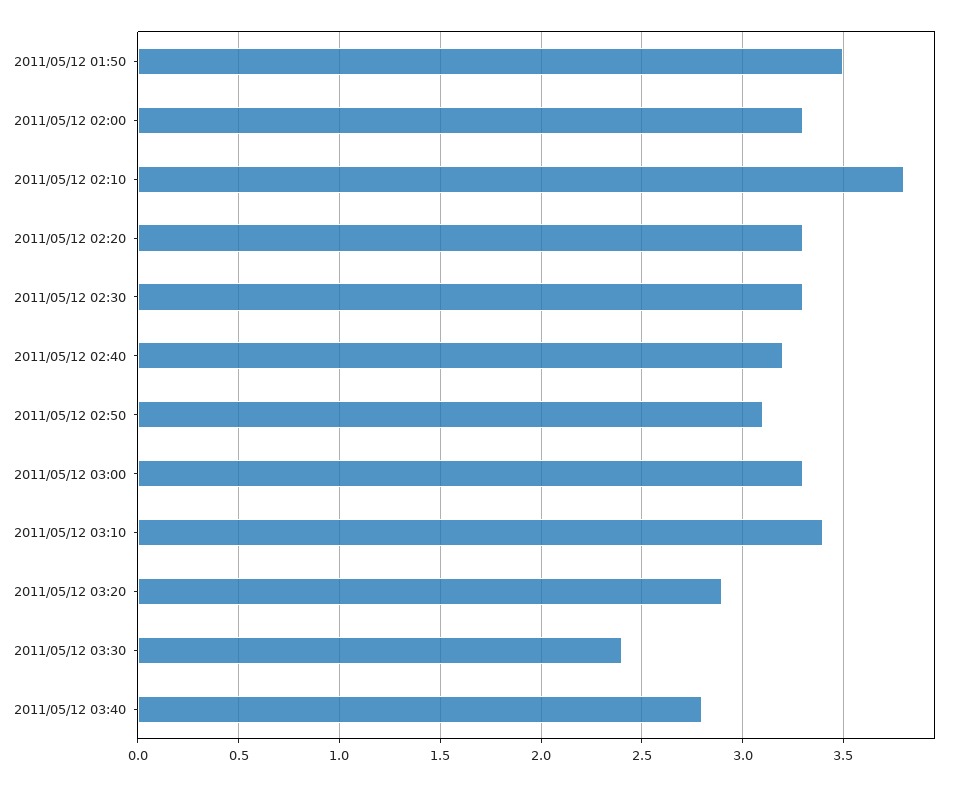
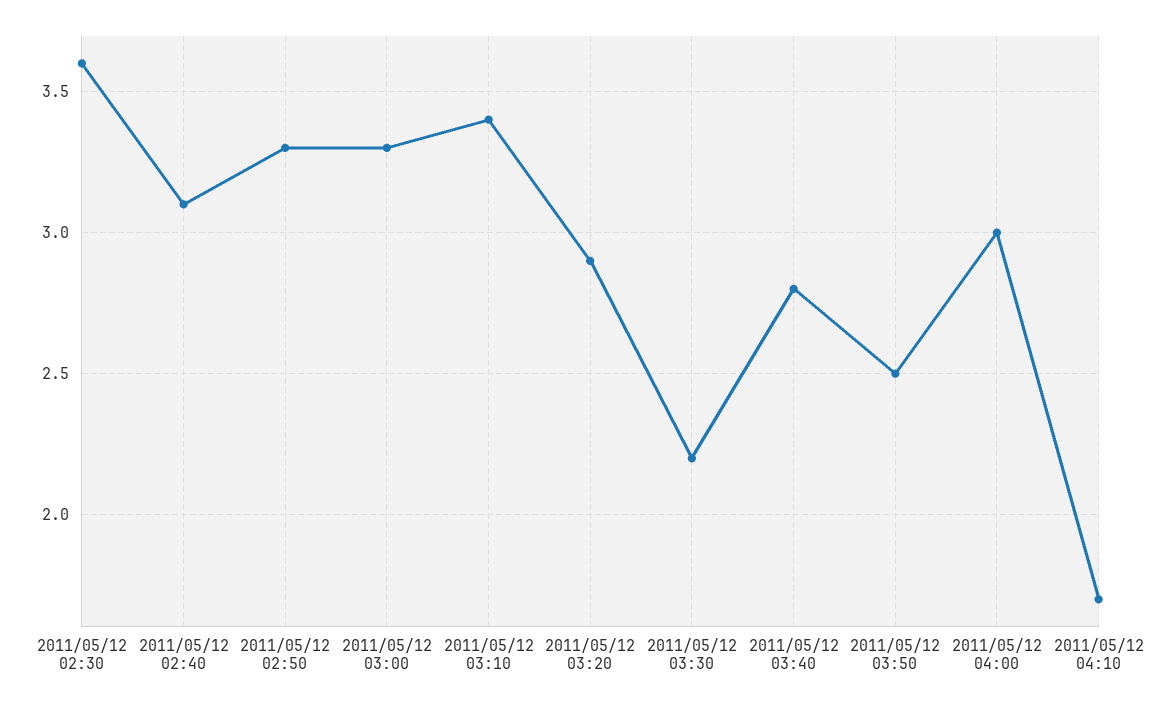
2011/05/12 01:50: 3.5 -> none
2011/05/12 02:00: 3.3 -> none
2011/05/12 02:10: 3.8 -> none
2011/05/12 02:20: 3.3 -> none
2011/05/12 02:30: 3.3 -> 3.6
2011/05/12 02:40: 3.2 -> 3.1
2011/05/12 02:50: 3.1 -> 3.3
2011/05/12 03:30: 2.4 -> 2.2
2011/05/12 03:50: none -> 2.5
2011/05/12 04:00: none -> 3
2011/05/12 04:10: none -> 1.7

